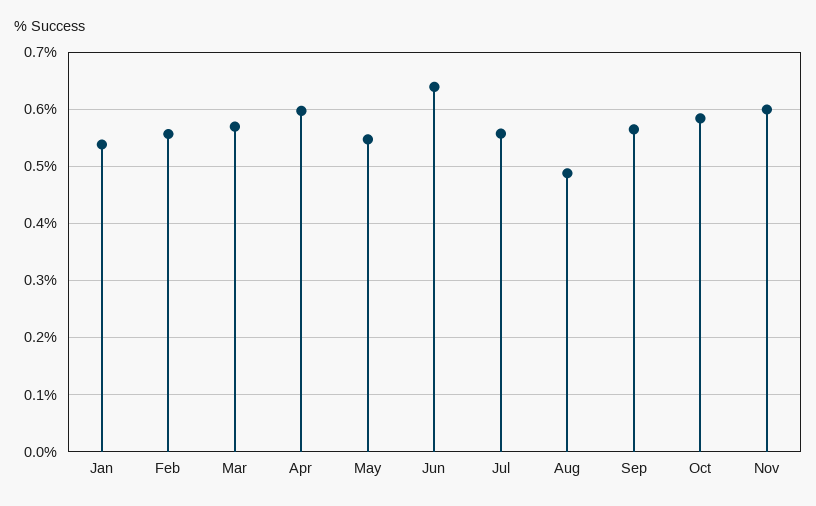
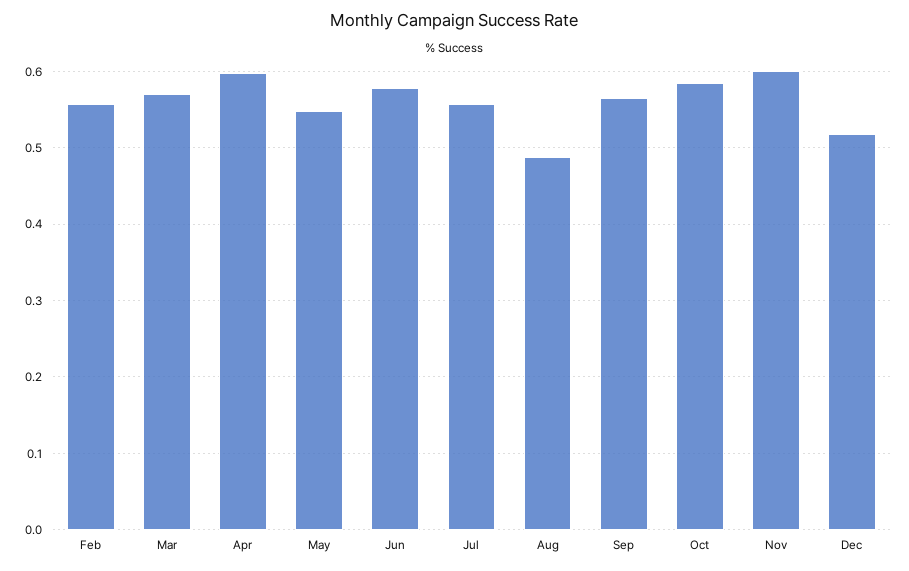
Jan: 0.54 -> none
Jun: 0.64 -> 0.58
Dec: none -> 0.52

